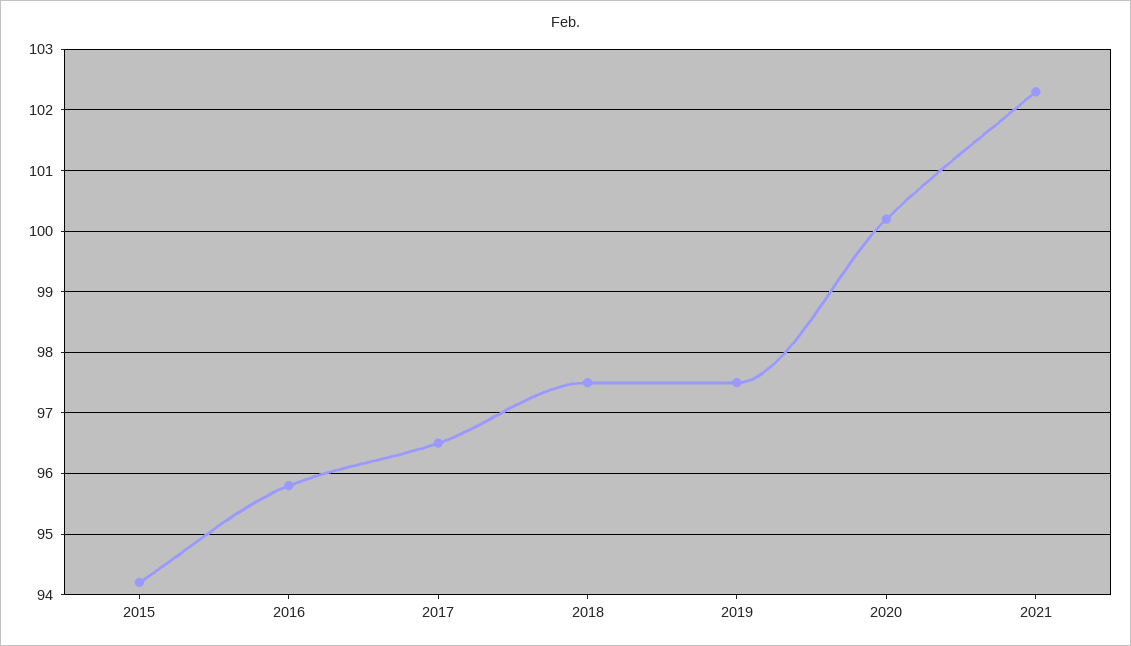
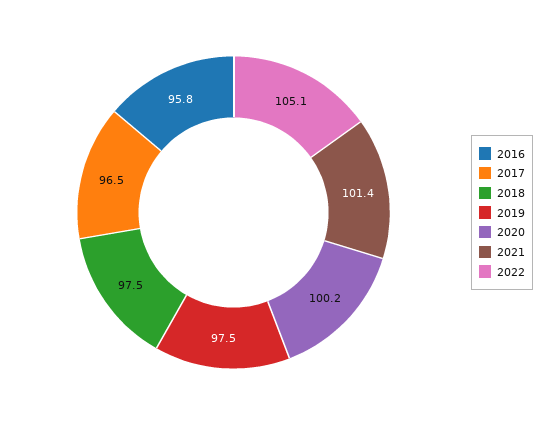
2015: 94.2 -> none
2021: 102.3 -> 101.4
2022: none -> 105.1

